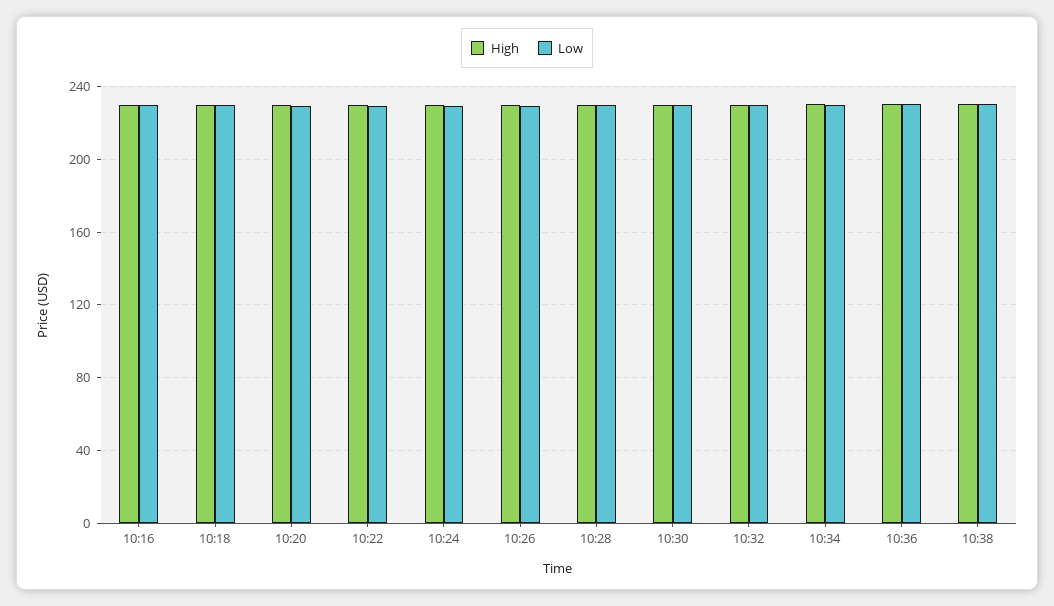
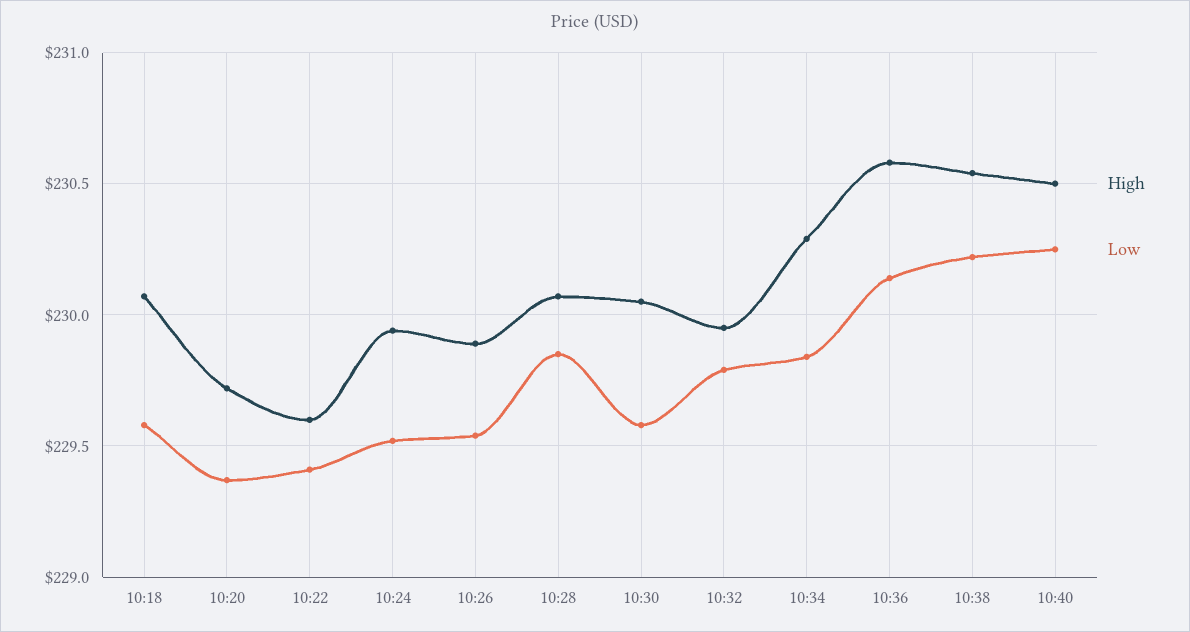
High, 10:16: 230 -> none
Low, 10:16: 230 -> none
High, 10:40: none -> 230.5
Low, 10:40: none -> 230.25

